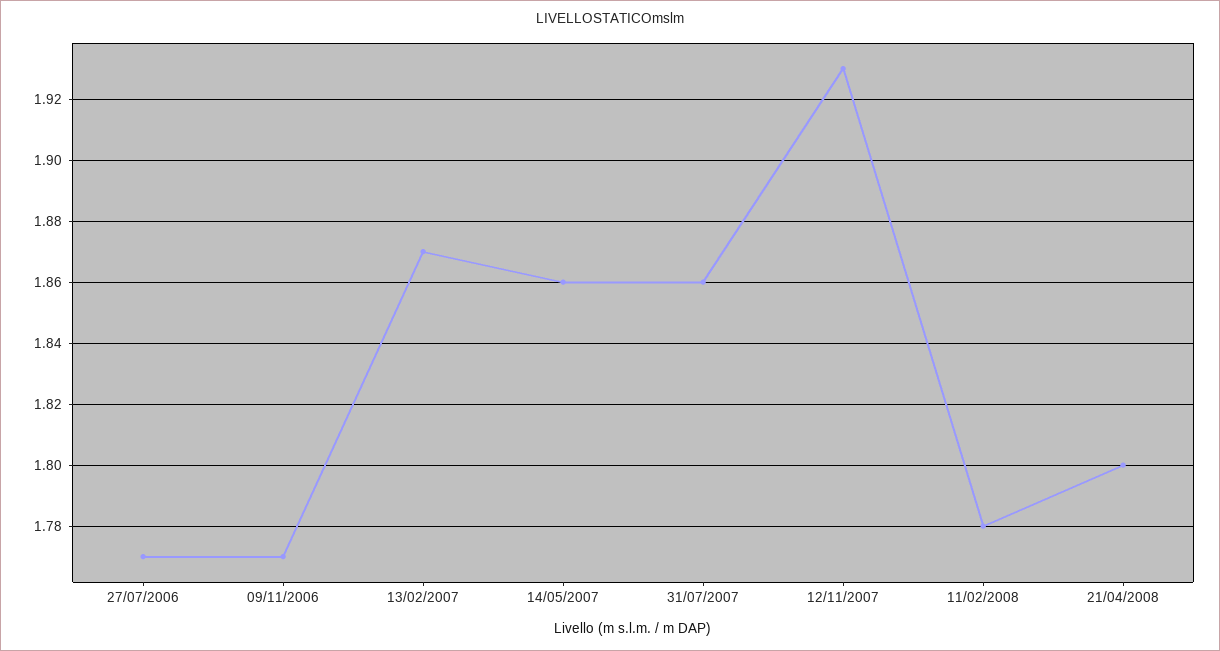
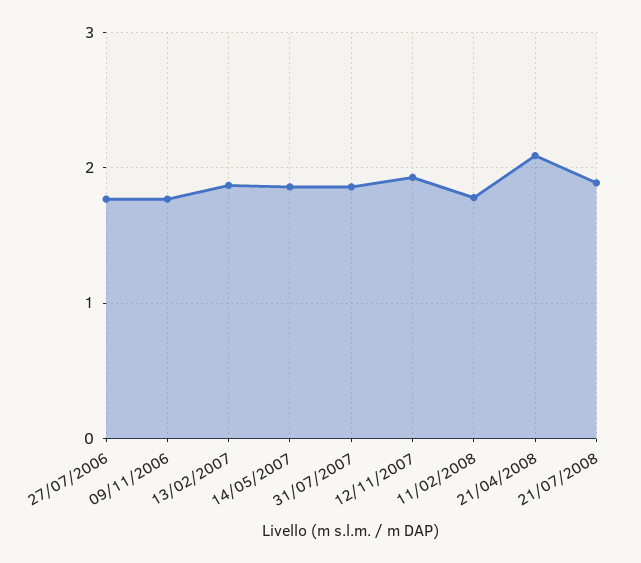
21/04/2008: 1.8 -> 2.1
21/07/2008: none -> 1.9

